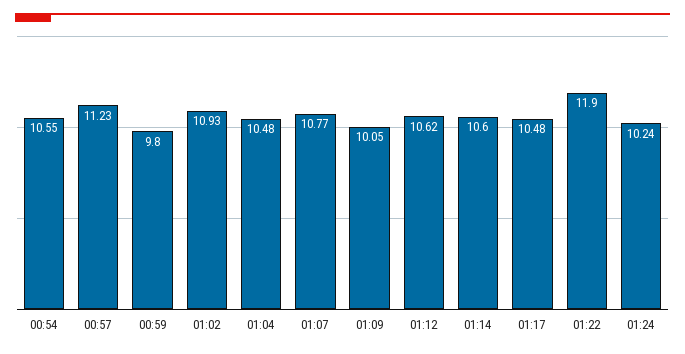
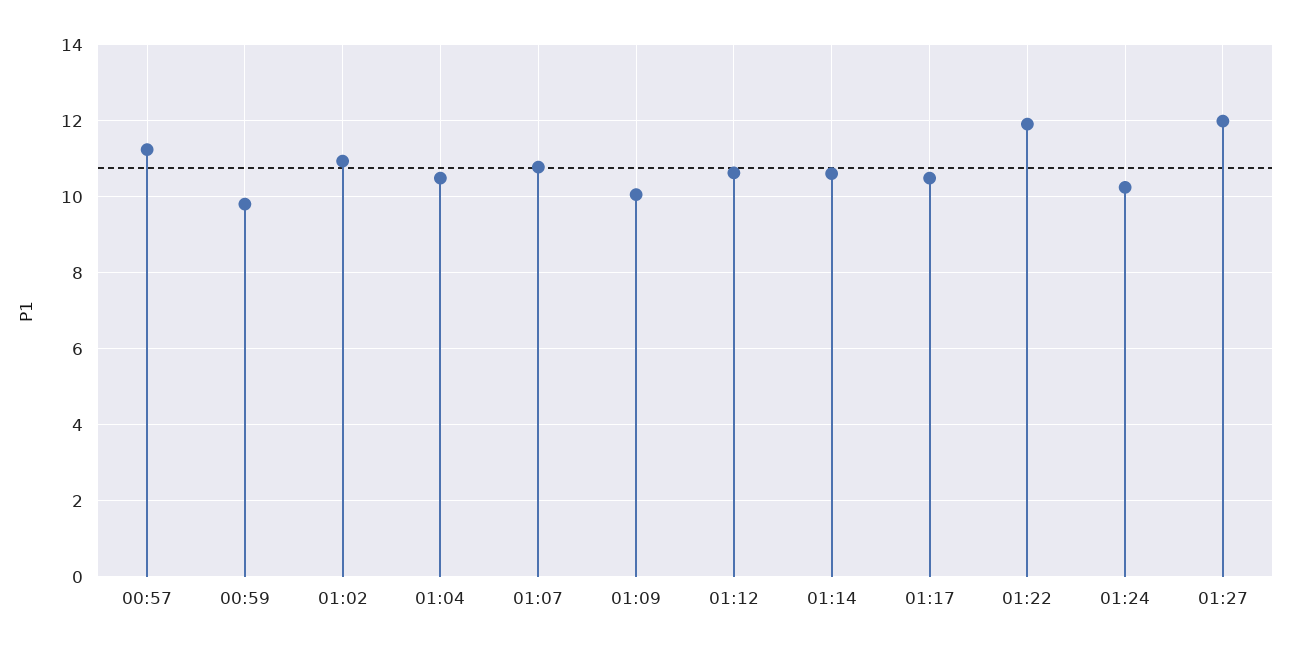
00:54: 10.55 -> none
01:27: none -> 12

